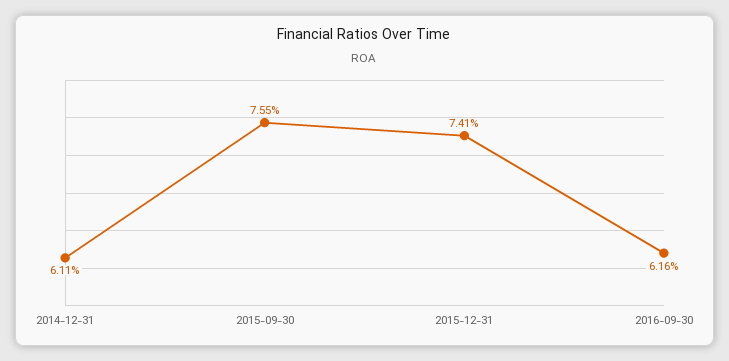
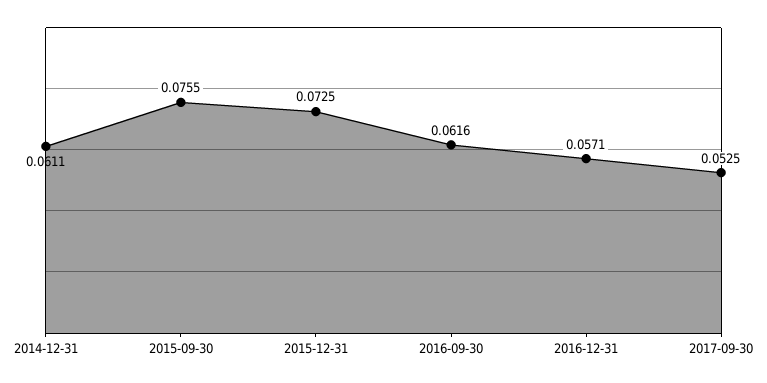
2015-12-31: 0.0741 -> 0.0725
2016-12-31: none -> 0.0571
2017-09-30: none -> 0.0525

